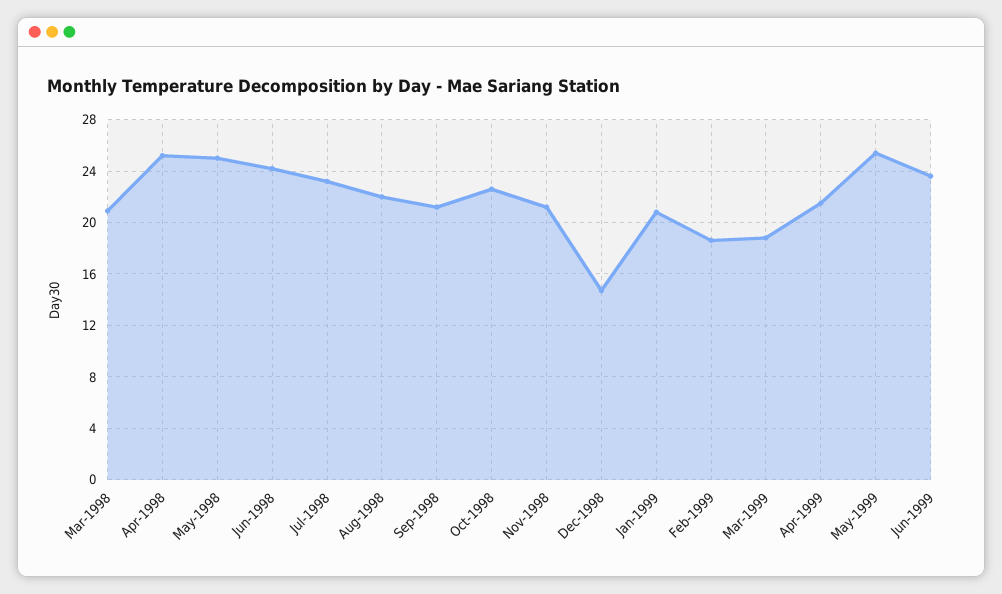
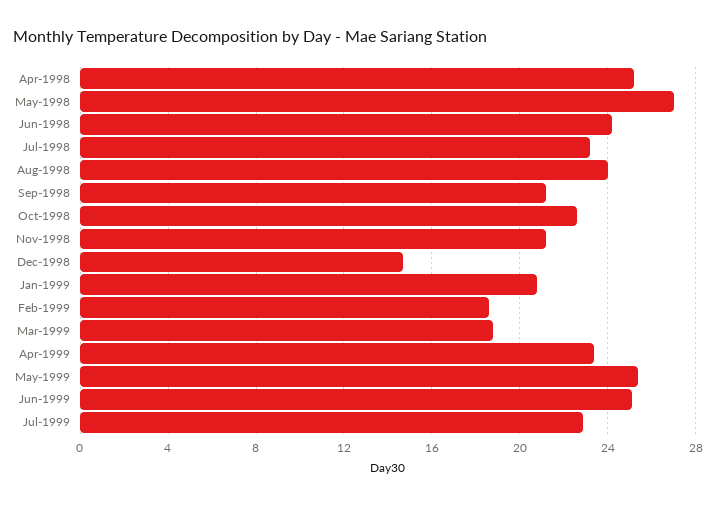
Mar-1998: 21 -> none
May-1998: 25 -> 27
Aug-1998: 22 -> 24
Apr-1999: 21.5 -> 23.5
Jun-1999: 23.5 -> 25
Jul-1999: none -> 23

